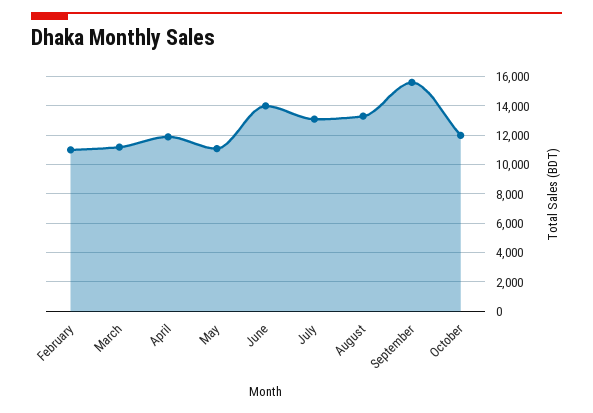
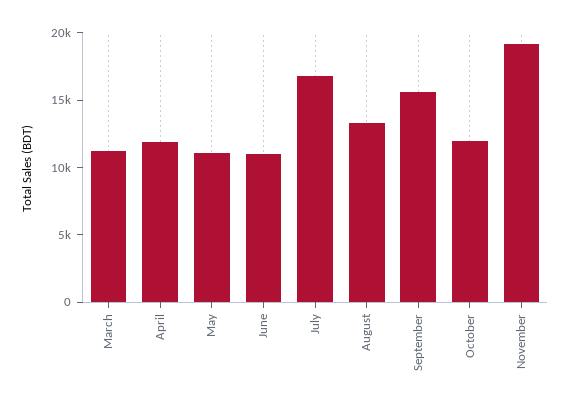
February: 11000 -> none
June: 14000 -> 11000
July: 13000 -> 17000
November: none -> 19000

